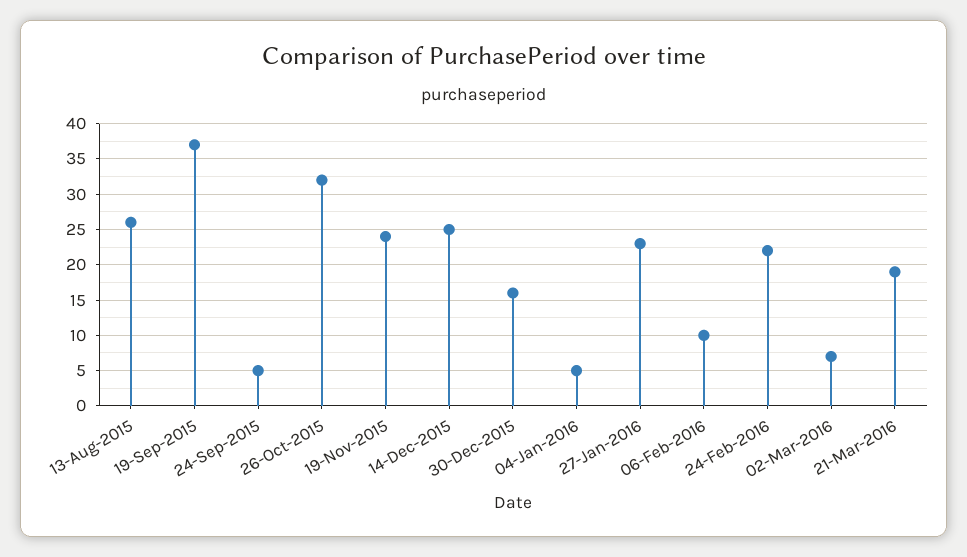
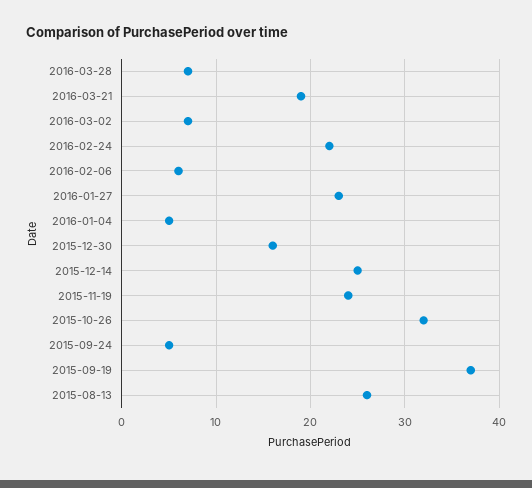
06-Feb-2016: 10 -> 6
2016-03-28: none -> 7

